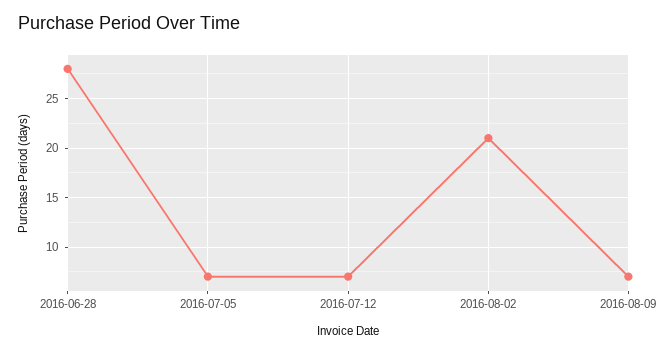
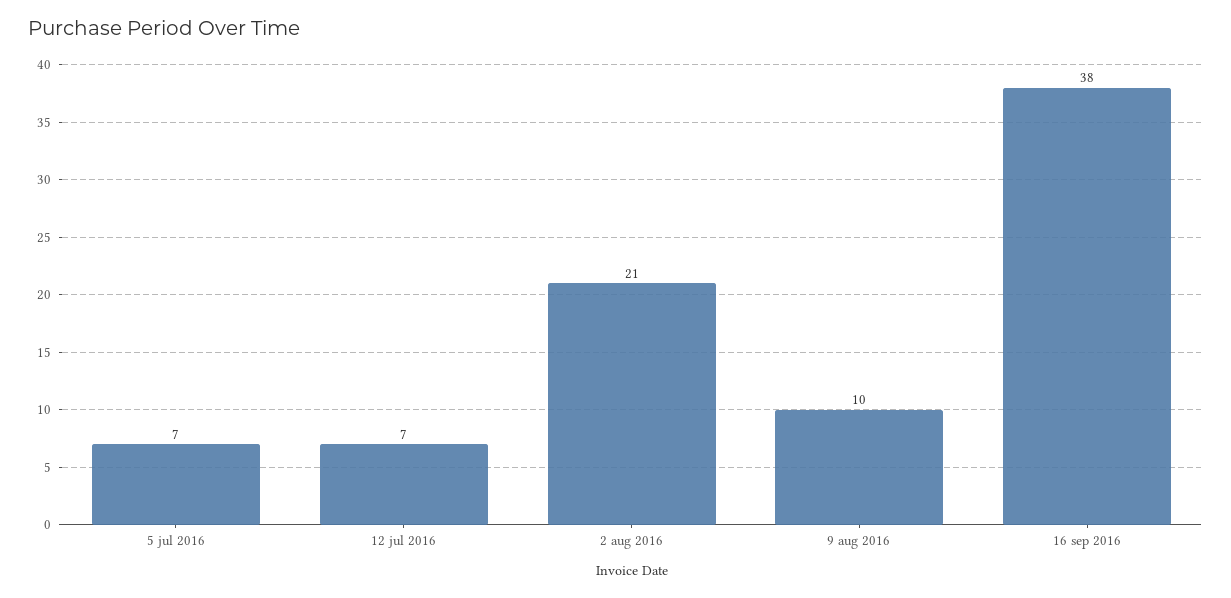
2016-06-28: 28 -> none
2016-08-09: 7 -> 10
16 sep 2016: none -> 38

